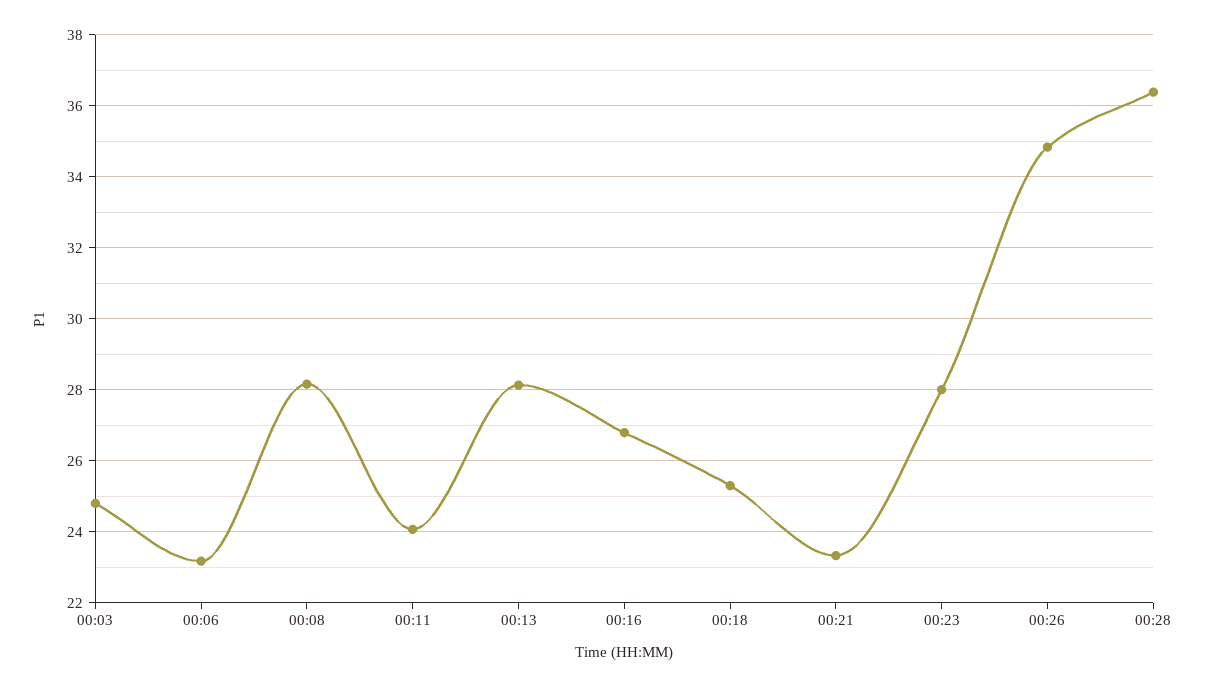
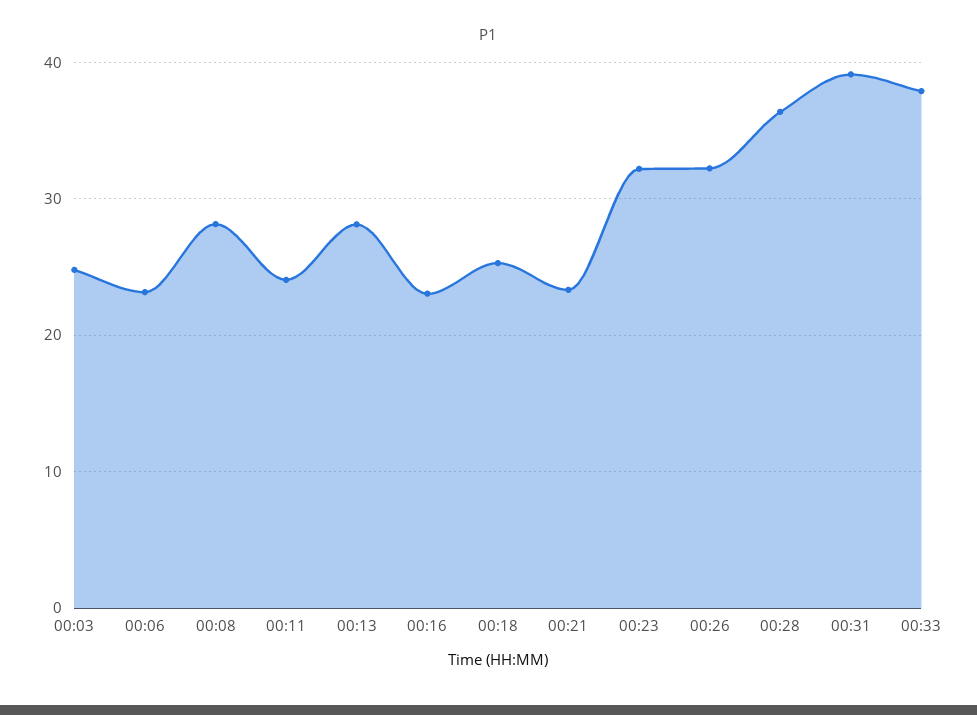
00:16: 26.8 -> 23
00:23: 28 -> 32
00:26: 34.8 -> 32
00:31: none -> 39
00:33: none -> 38

